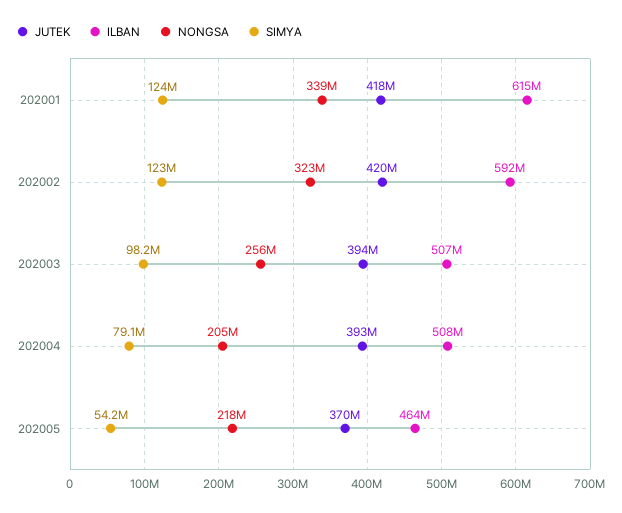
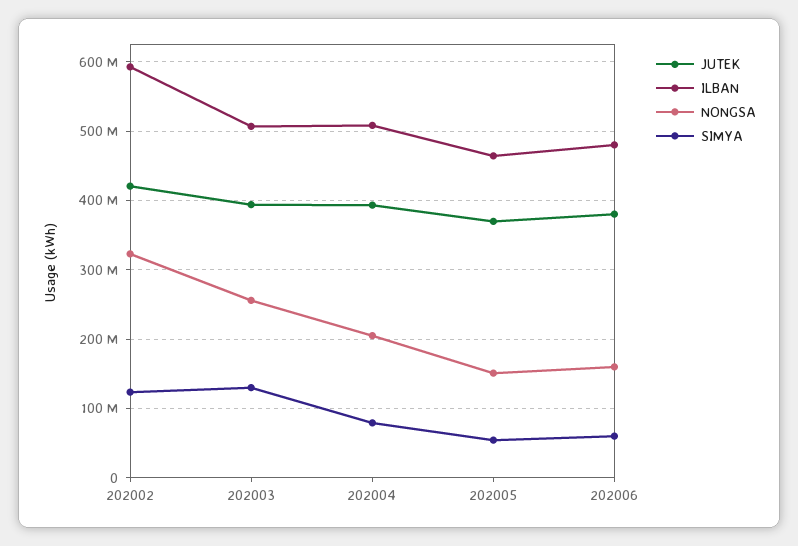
JUTEK, 202001: 418000000 -> none
ILBAN, 202001: 615000000 -> none
NONGSA, 202001: 339000000 -> none
SIMYA, 202001: 124000000 -> none
SIMYA, 202003: 98200000 -> 130000000
NONGSA, 202005: 218000000 -> 150000000
JUTEK, 202006: none -> 380000000
ILBAN, 202006: none -> 480000000
NONGSA, 202006: none -> 160000000
SIMYA, 202006: none -> 60000000

